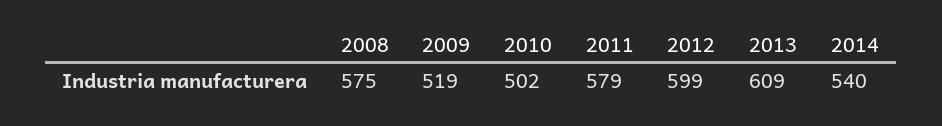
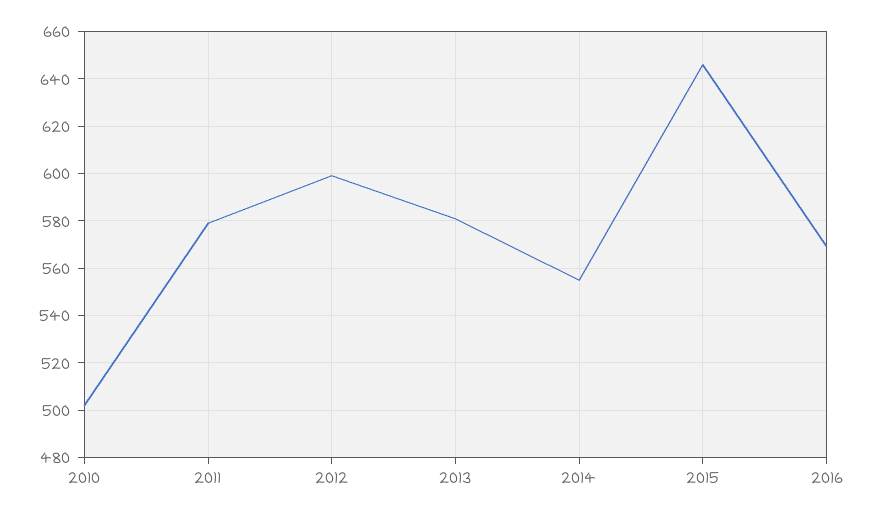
2008: 575 -> none
2009: 519 -> none
2013: 609 -> 580
2014: 540 -> 555
2015: none -> 645
2016: none -> 570

